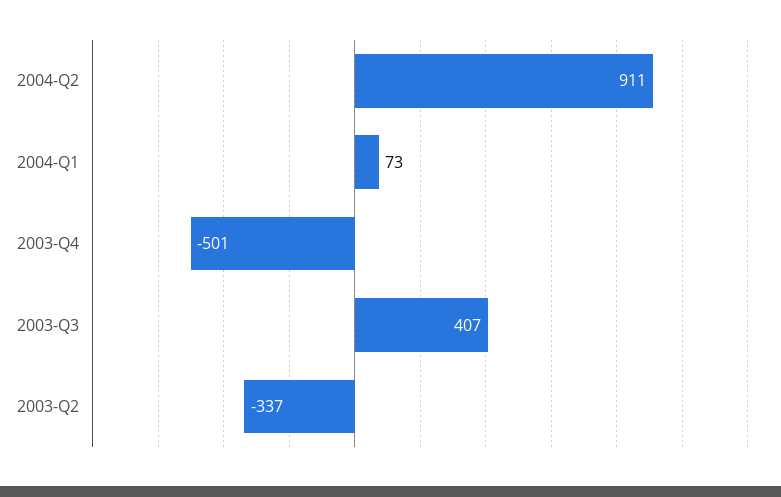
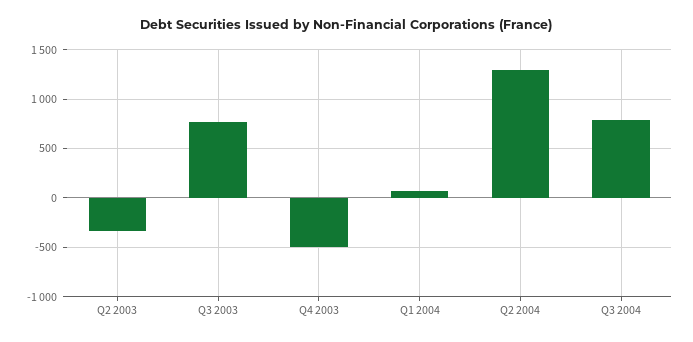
2004-Q2: 911 -> 1300
2003-Q3: 407 -> 800
Q3 2004: none -> 800

